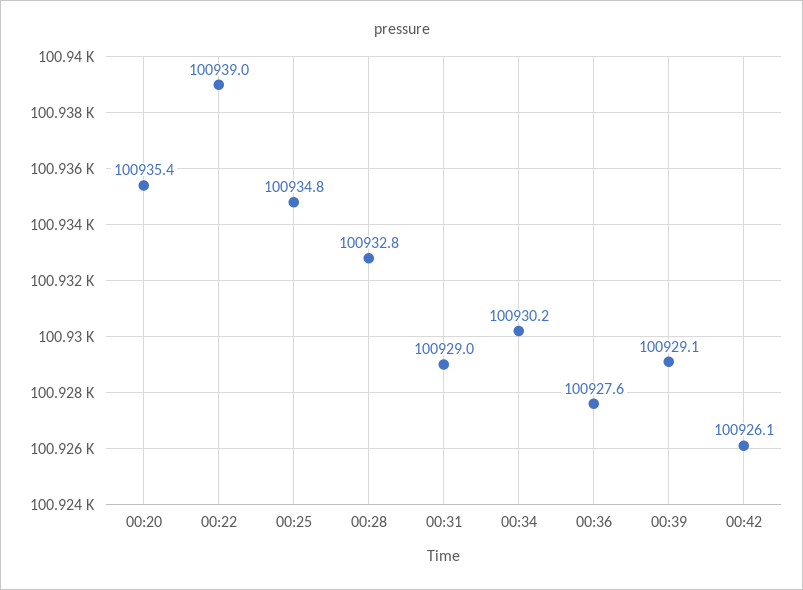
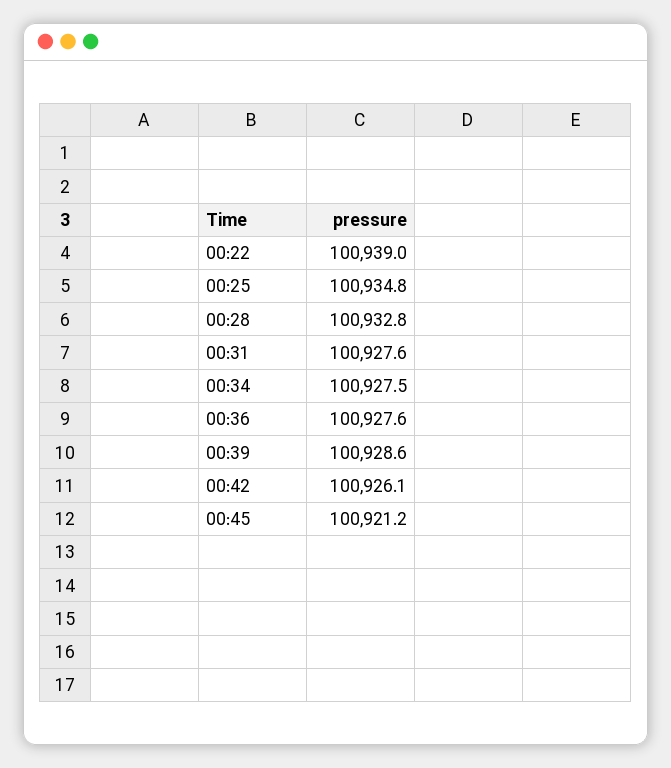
00:20: 100935.4 -> none
00:31: 100929 -> 100927.6
00:34: 100930.2 -> 100927.5
00:39: 100929.1 -> 100928.6
00:45: none -> 100921.2

